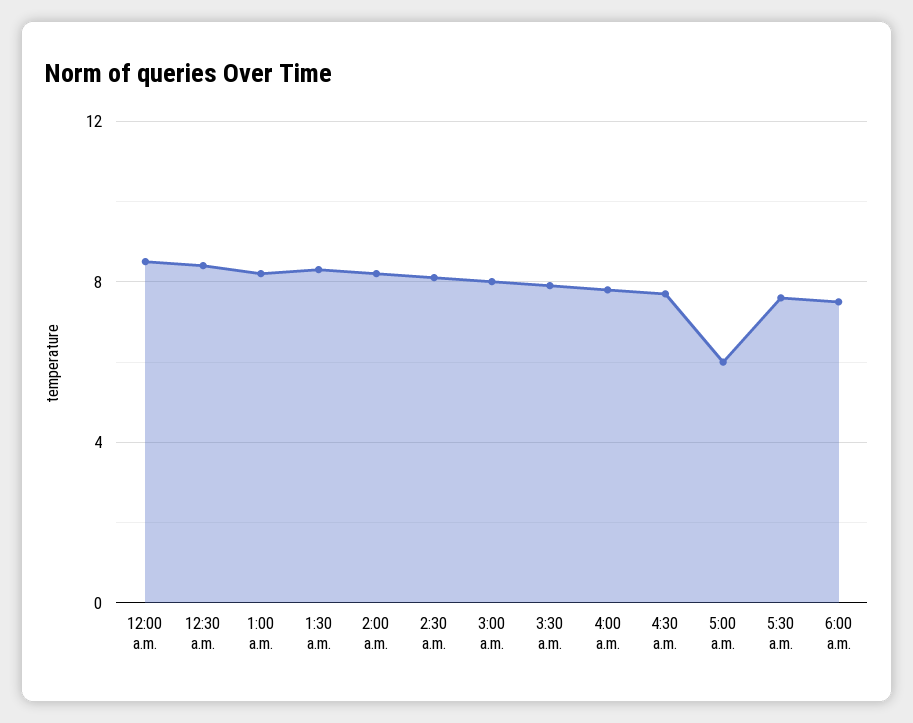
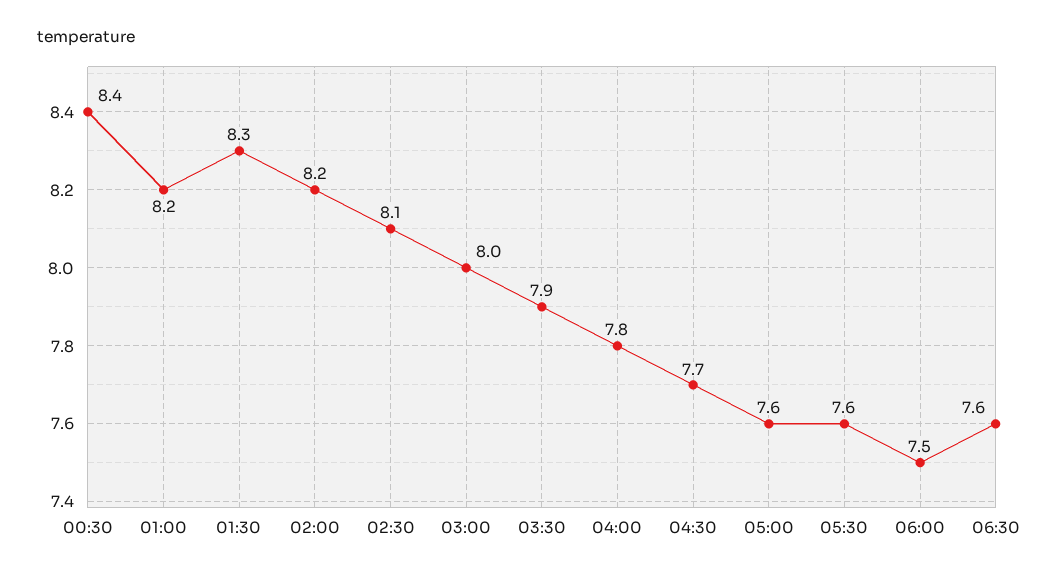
12:00 a.m.: 8.5 -> none
5:00 a.m.: 6 -> 7.6
06:30: none -> 7.6

